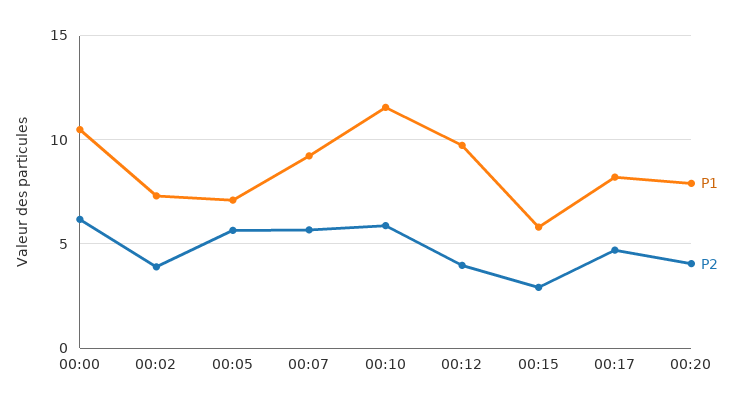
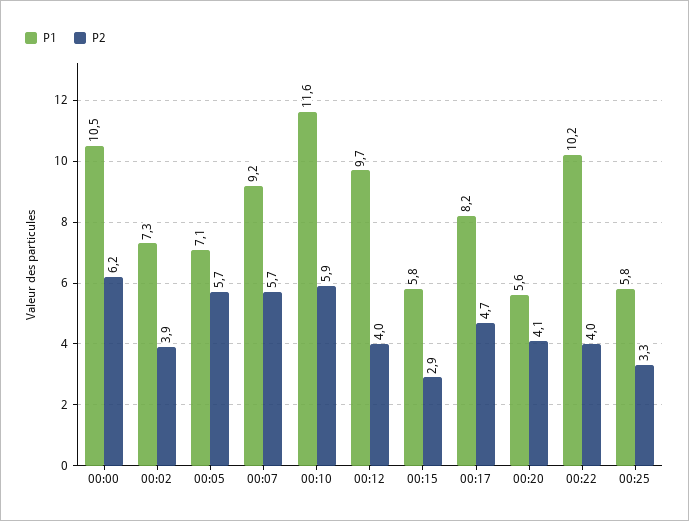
P1, 00:20: 8 -> 5.6
P1, 00:22: none -> 10.2
P2, 00:22: none -> 4
P1, 00:25: none -> 5.8
P2, 00:25: none -> 3.3

